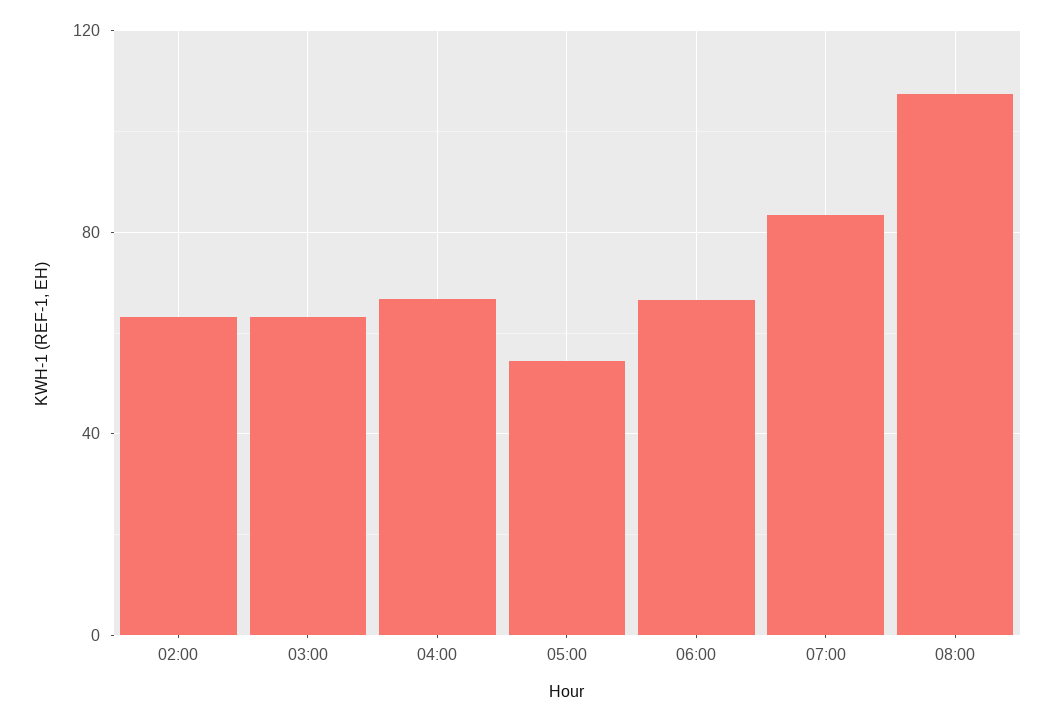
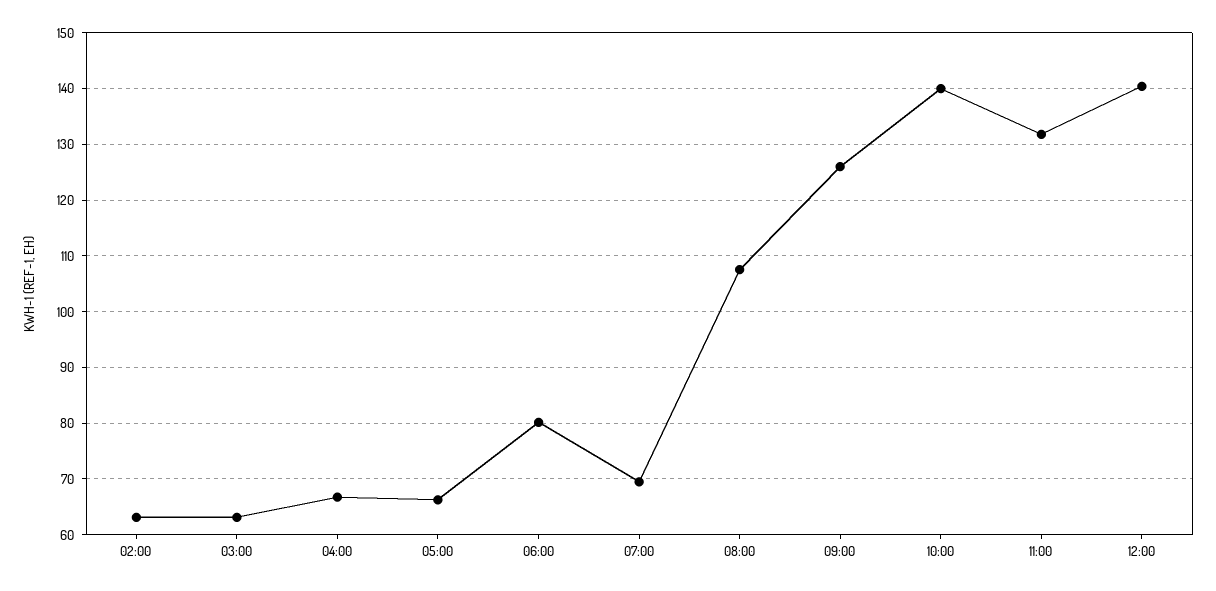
05:00: 55 -> 66
06:00: 65 -> 80
07:00: 85 -> 70
09:00: none -> 126
10:00: none -> 140
11:00: none -> 132
12:00: none -> 140

